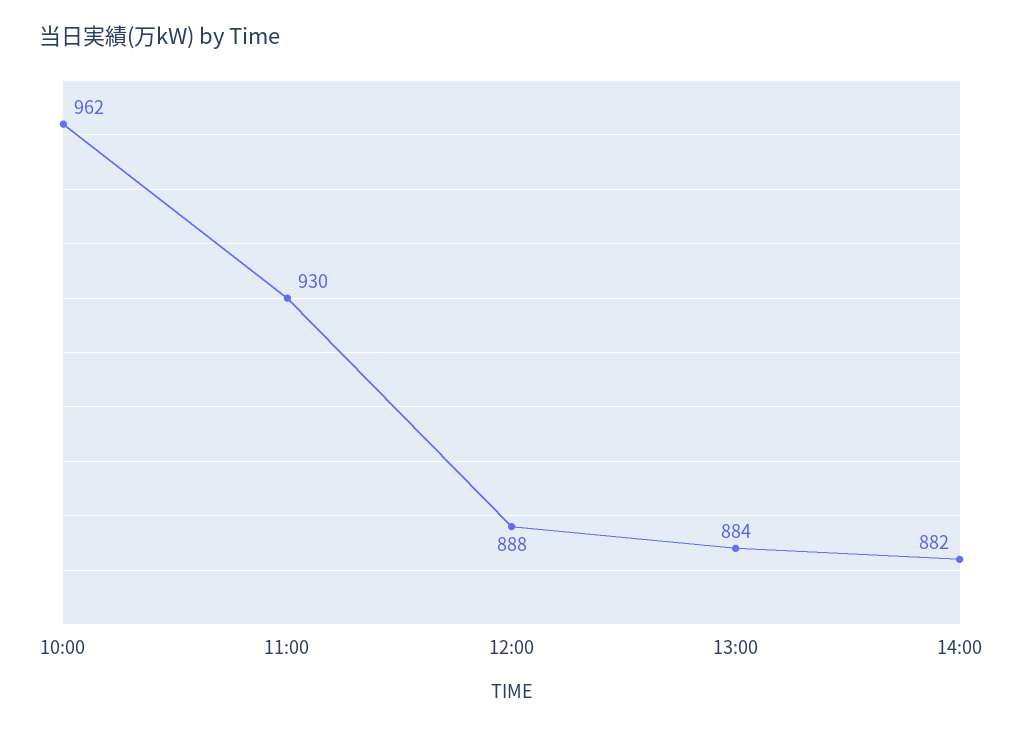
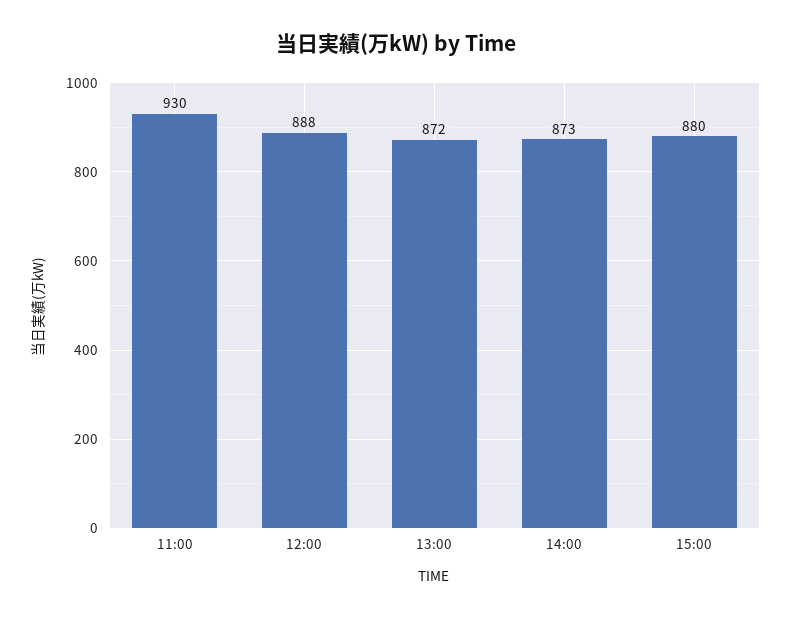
10:00: 962 -> none
13:00: 884 -> 872
14:00: 882 -> 873
15:00: none -> 880

